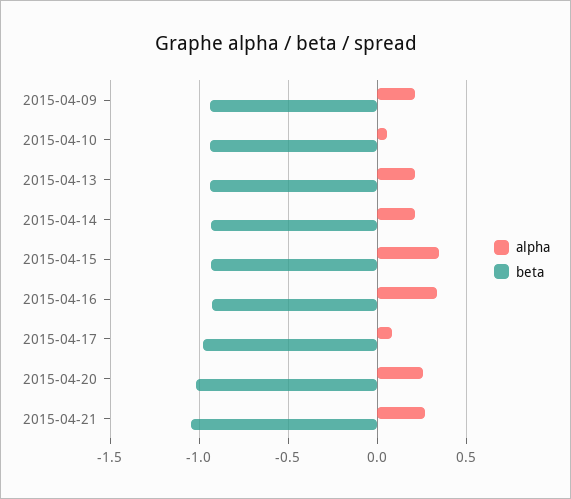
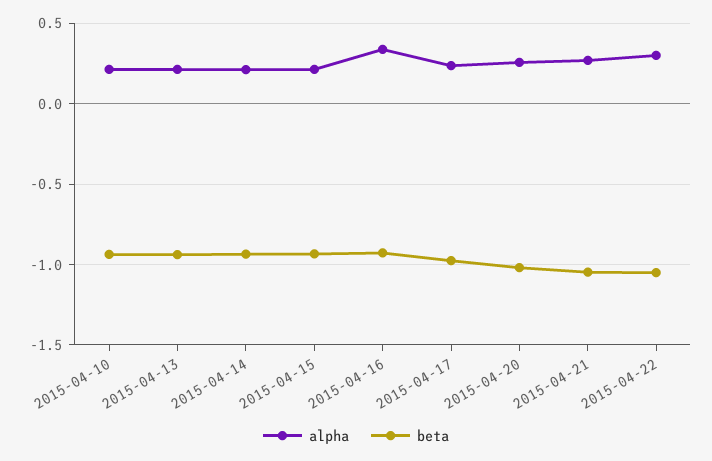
alpha, 2015-04-09: 0.2 -> none
beta, 2015-04-09: -0.95 -> none
alpha, 2015-04-10: 0.05 -> 0.2
alpha, 2015-04-15: 0.35 -> 0.2
alpha, 2015-04-17: 0.1 -> 0.25
alpha, 2015-04-22: none -> 0.3
beta, 2015-04-22: none -> -1.05

